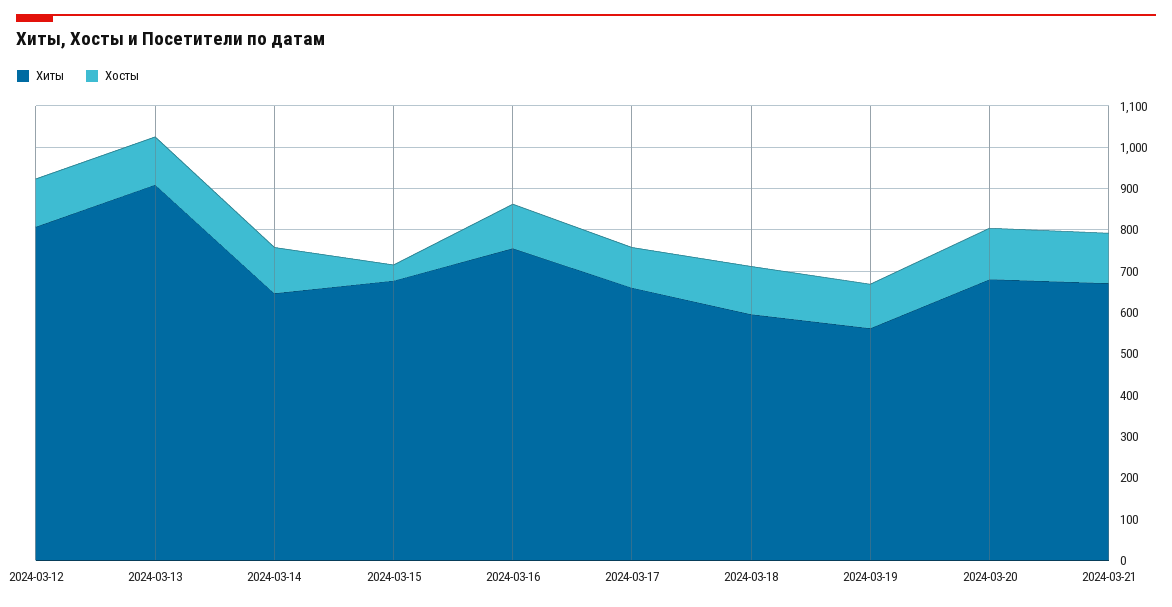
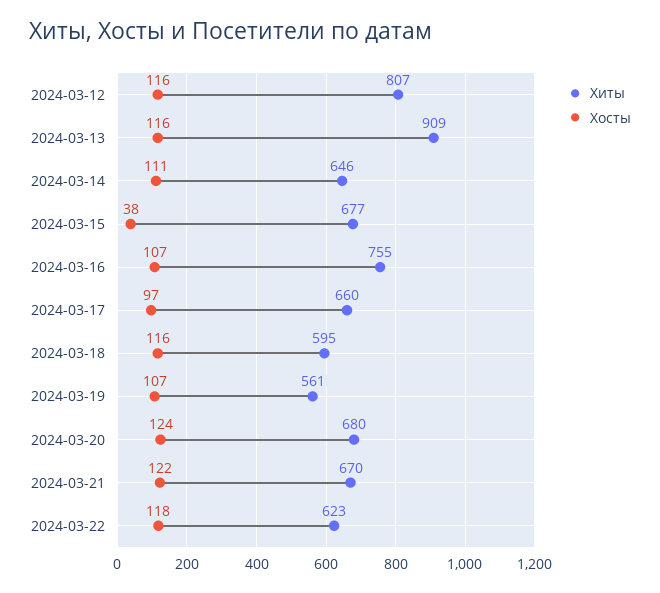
Хиты, 2024-03-22: none -> 623
Хосты, 2024-03-22: none -> 118

